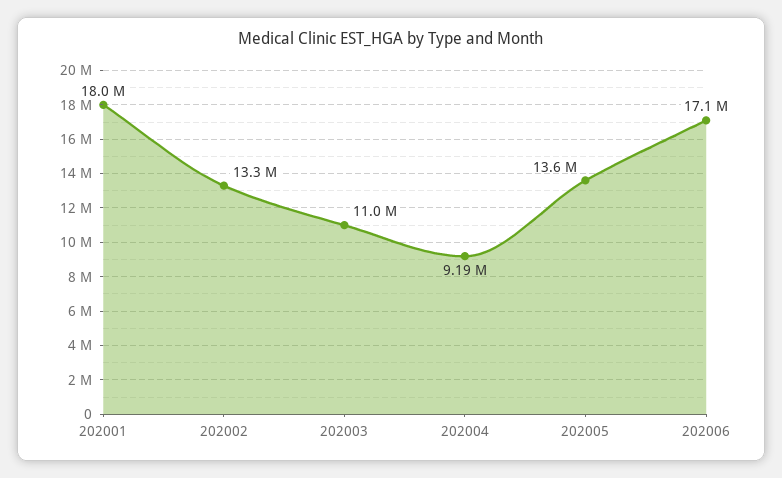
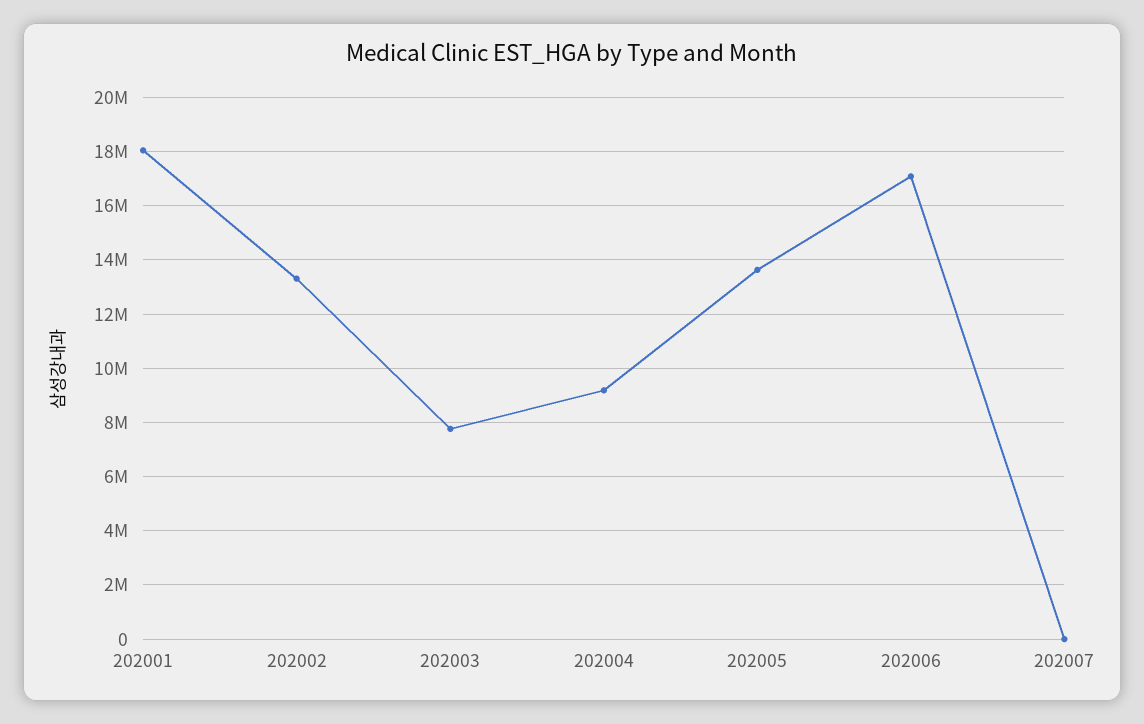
202003: 11000000 -> 7750000
202007: none -> 0

